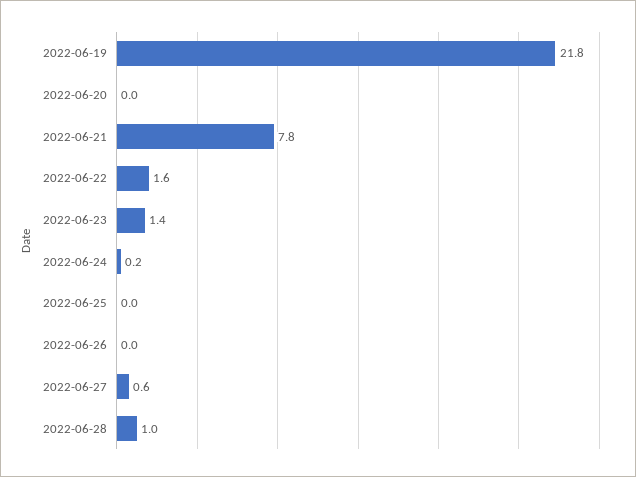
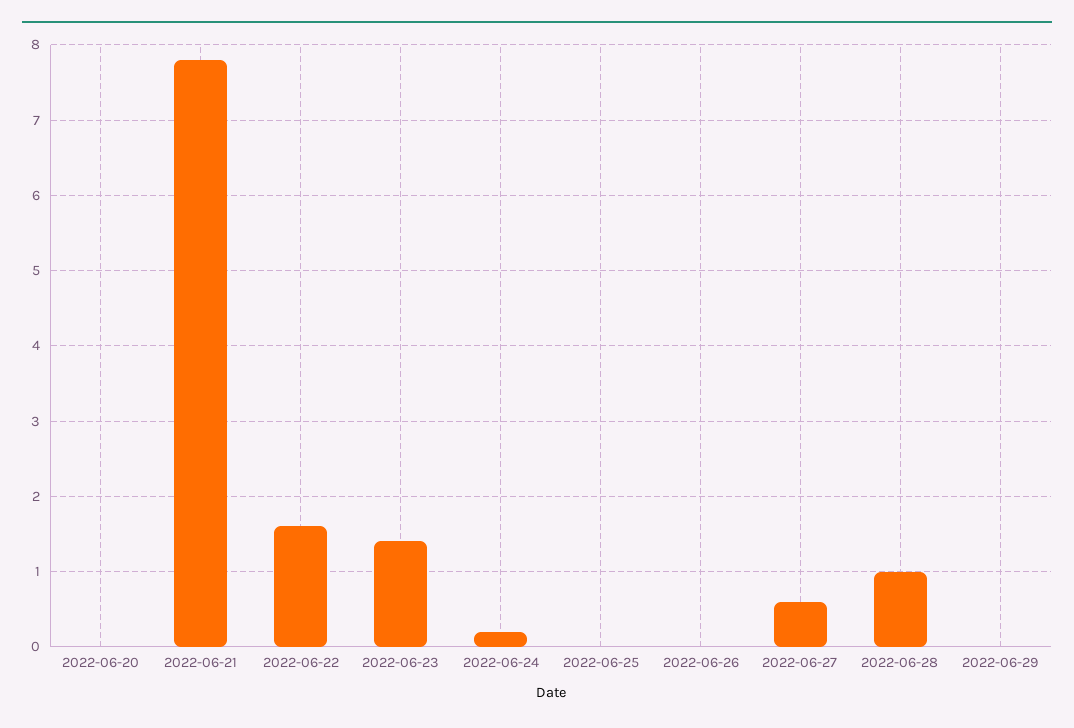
2022-06-19: 21.8 -> none
2022-06-29: none -> 0

